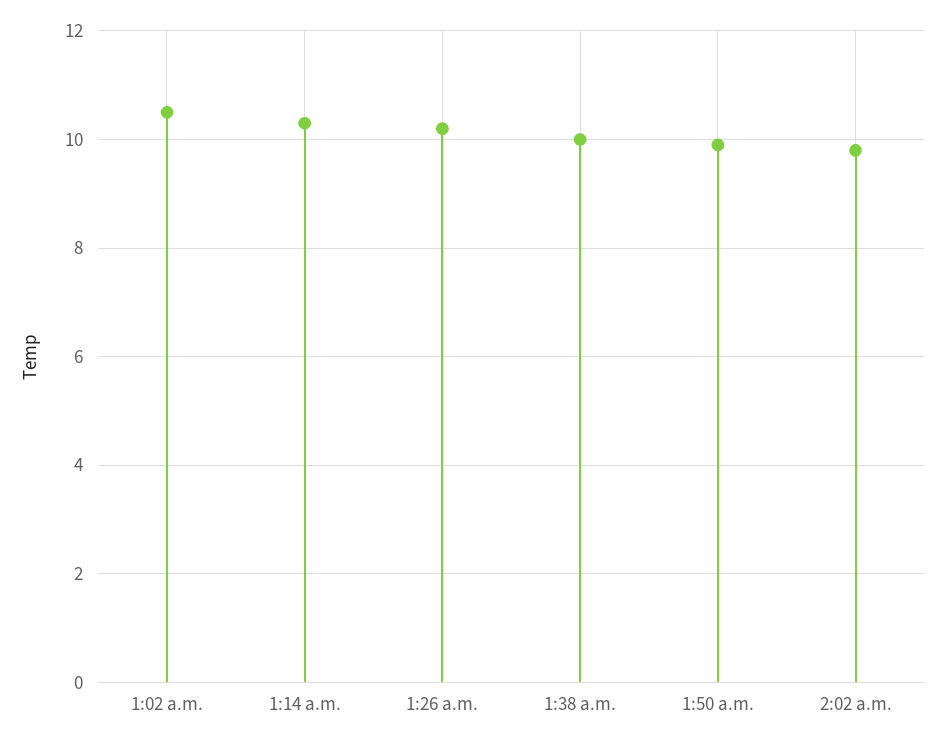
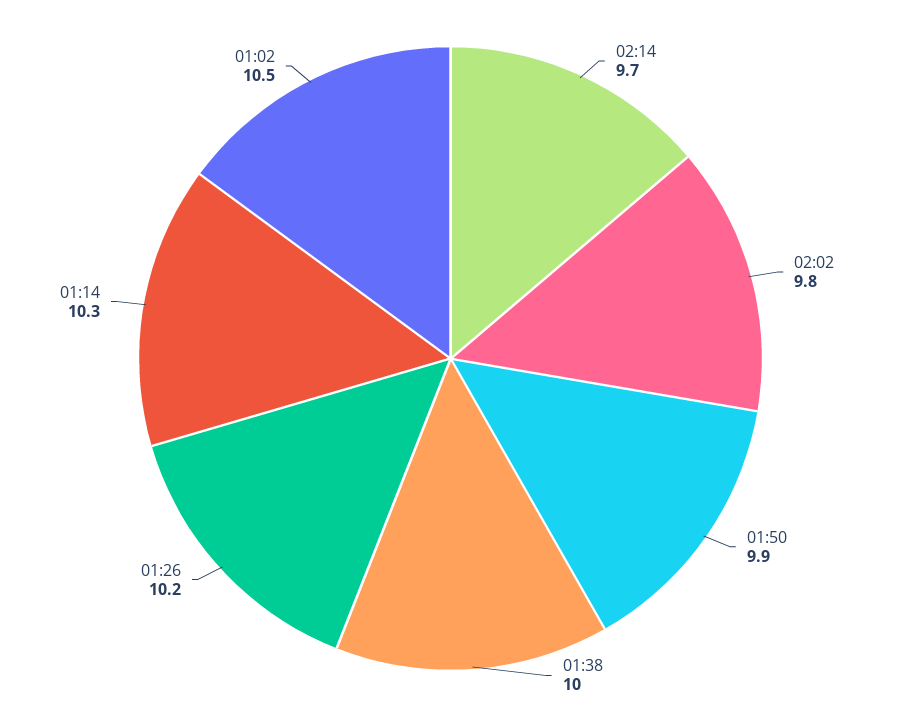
02:14: none -> 9.7

